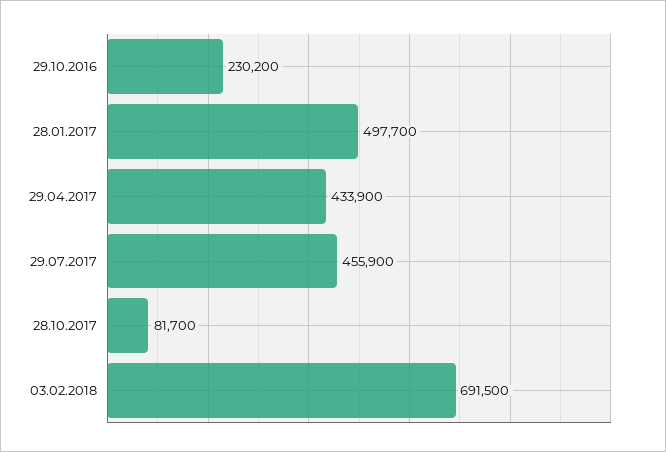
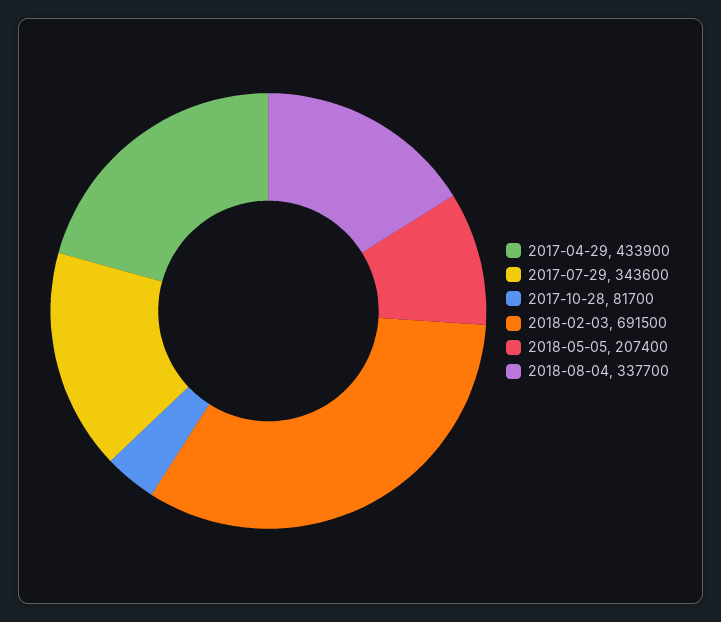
29.10.2016: 230200 -> none
28.01.2017: 497700 -> none
29.07.2017: 455900 -> 343600
2018-05-05: none -> 207400
2018-08-04: none -> 337700

